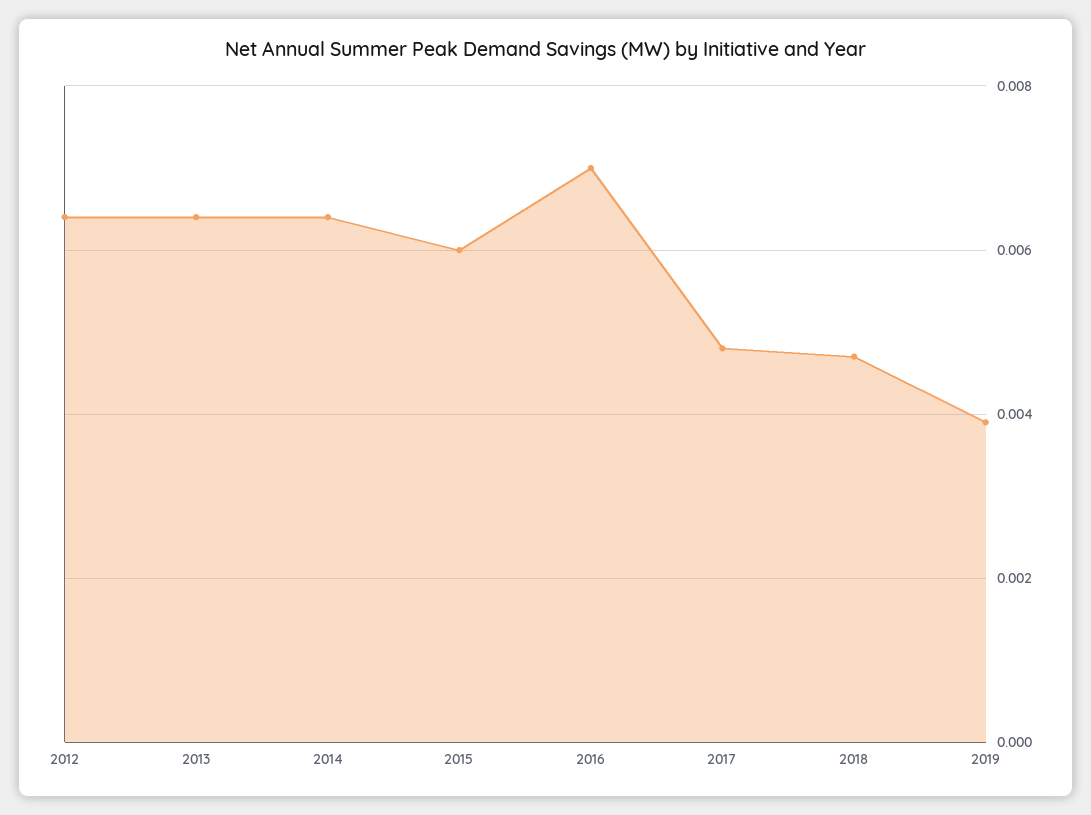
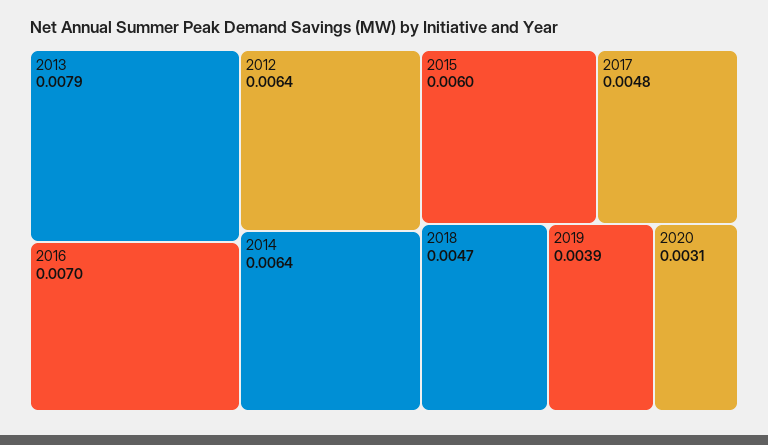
2013: 0.0065 -> 0.0079
2020: none -> 0.0031

